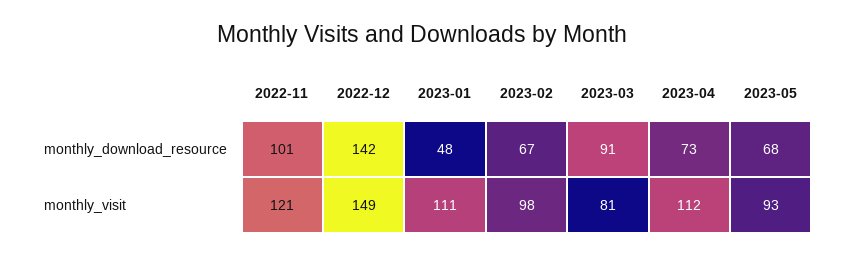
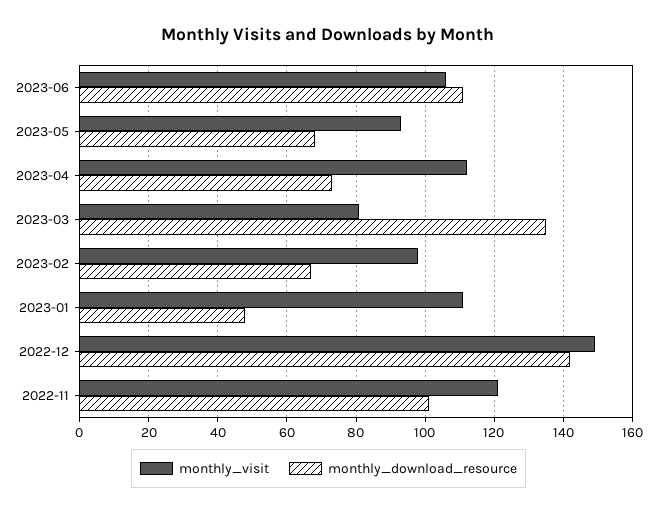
monthly_download_resource, 2023-03: 91 -> 135
monthly_visit, 2023-06: none -> 105
monthly_download_resource, 2023-06: none -> 110

